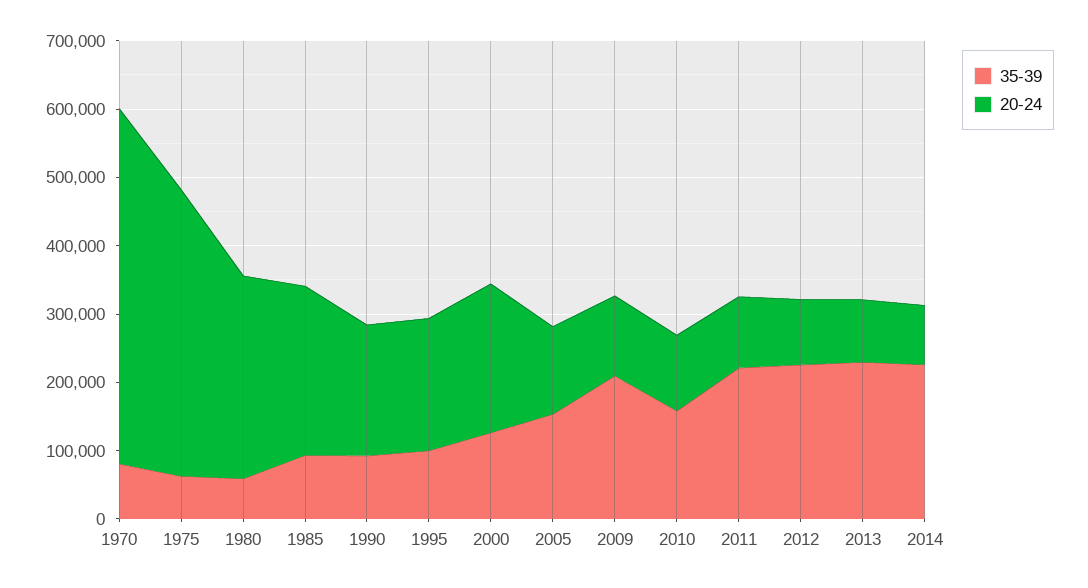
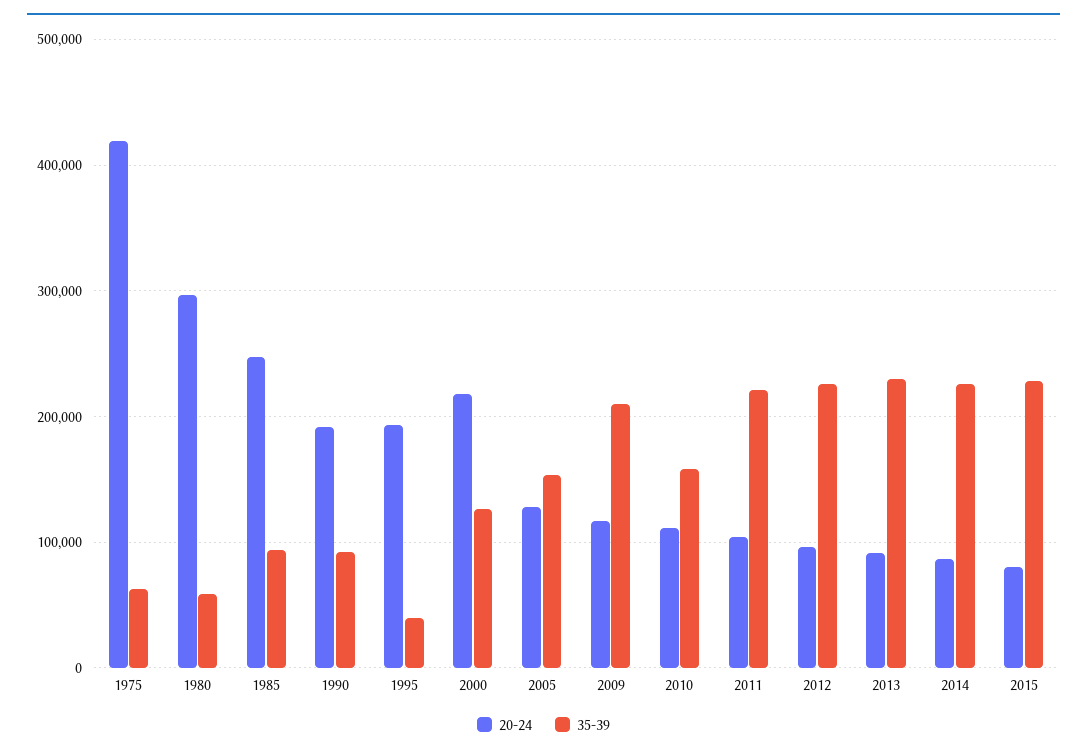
35-39, 1970: 80000 -> none
20-24, 1970: 520000 -> none
35-39, 1995: 100000 -> 40000
20-24, 2015: none -> 80000
35-39, 2015: none -> 230000

